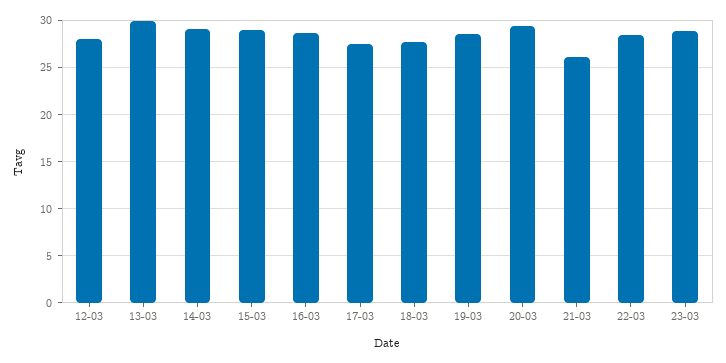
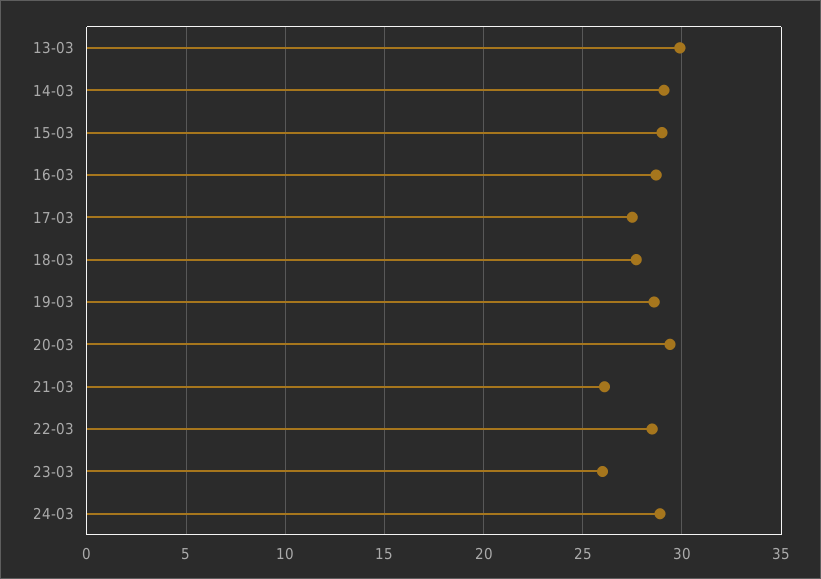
12-03: 28 -> none
23-03: 29 -> 26
24-03: none -> 29

